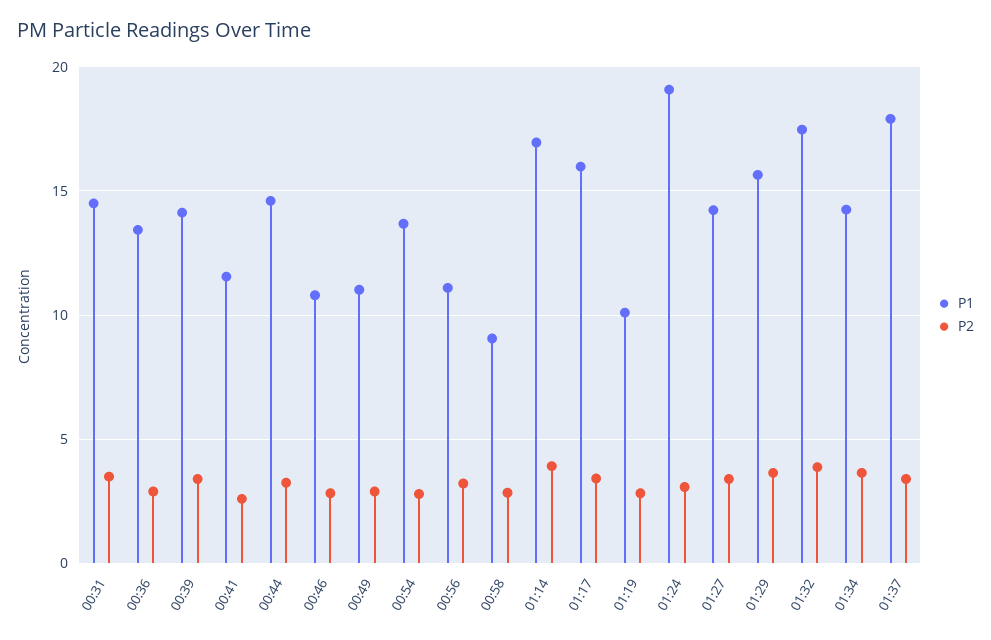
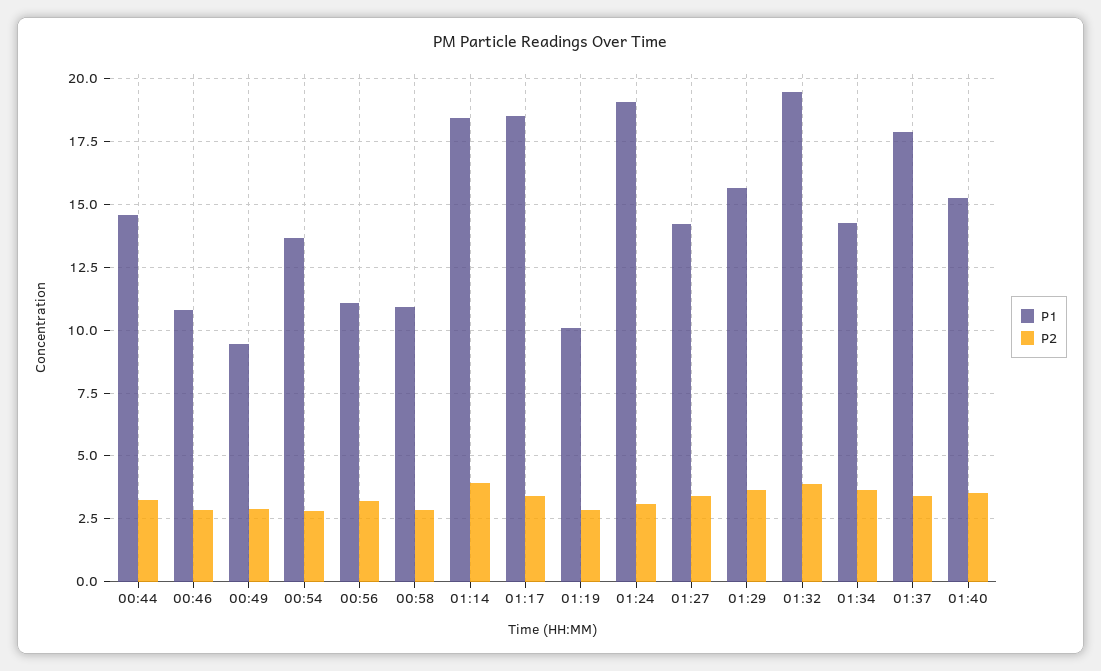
P1, 00:31: 14.5 -> none
P2, 00:31: 3.5 -> none
P1, 00:36: 13.5 -> none
P2, 00:36: 3 -> none
P1, 00:39: 14 -> none
P2, 00:39: 3.5 -> none
P1, 00:41: 11.5 -> none
P2, 00:41: 2.5 -> none
P1, 00:49: 11 -> 9.5
P1, 00:58: 9 -> 11
P1, 01:14: 17 -> 18.5
P1, 01:17: 16 -> 18.5
P1, 01:32: 17.5 -> 19.5
P1, 01:40: none -> 15.25
P2, 01:40: none -> 3.5

